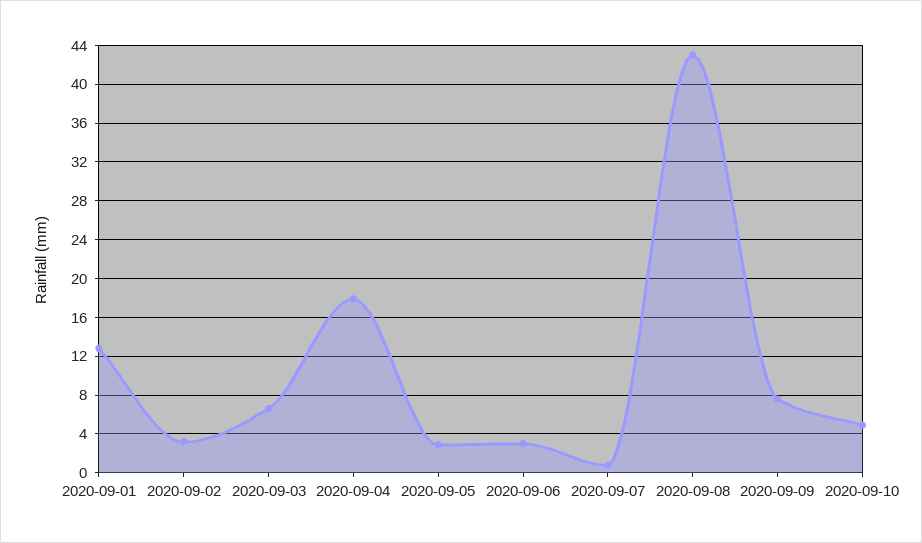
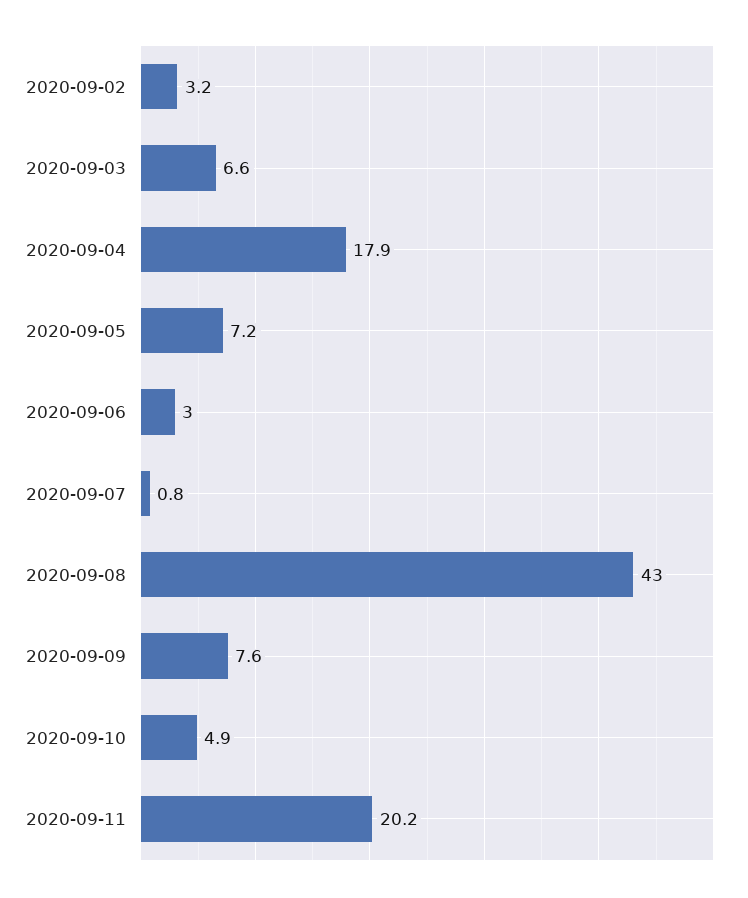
2020-09-01: 13 -> none
2020-09-05: 3 -> 7.2
2020-09-11: none -> 20.2

